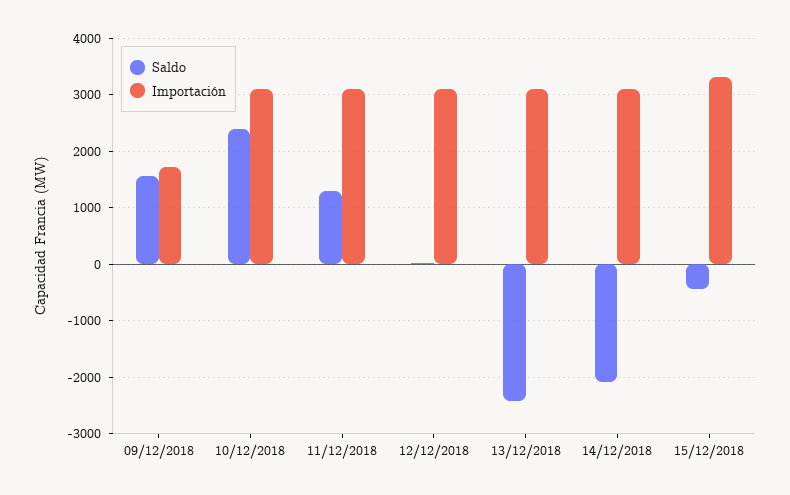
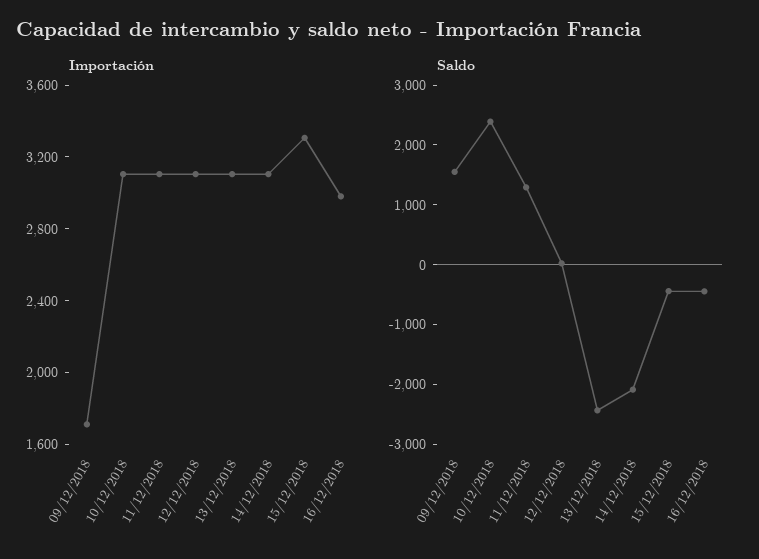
Importación, 16/12/2018: none -> 3000
Saldo, 16/12/2018: none -> -400

